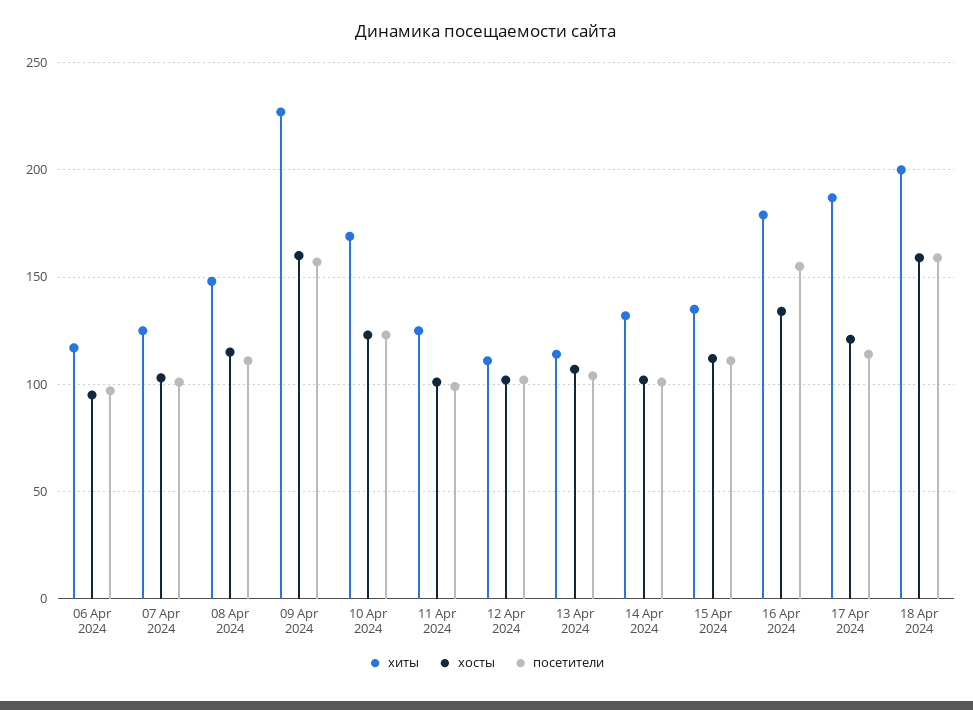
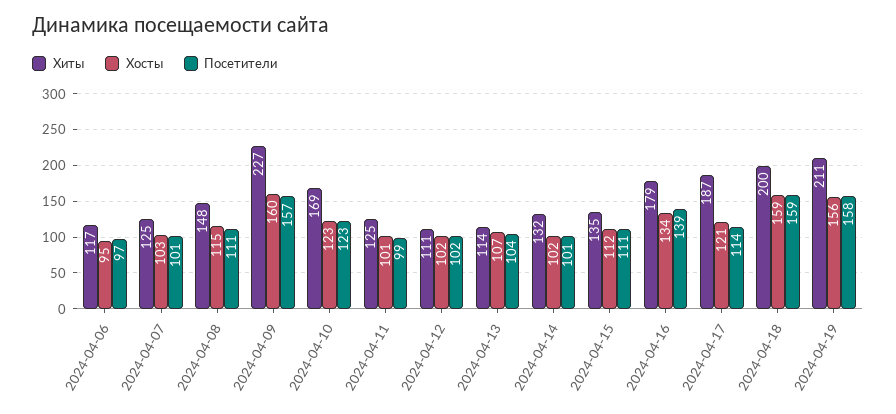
посетители, 16 Apr 2024: 155 -> 139
хиты, 2024-04-19: none -> 211
хосты, 2024-04-19: none -> 156
посетители, 2024-04-19: none -> 158

